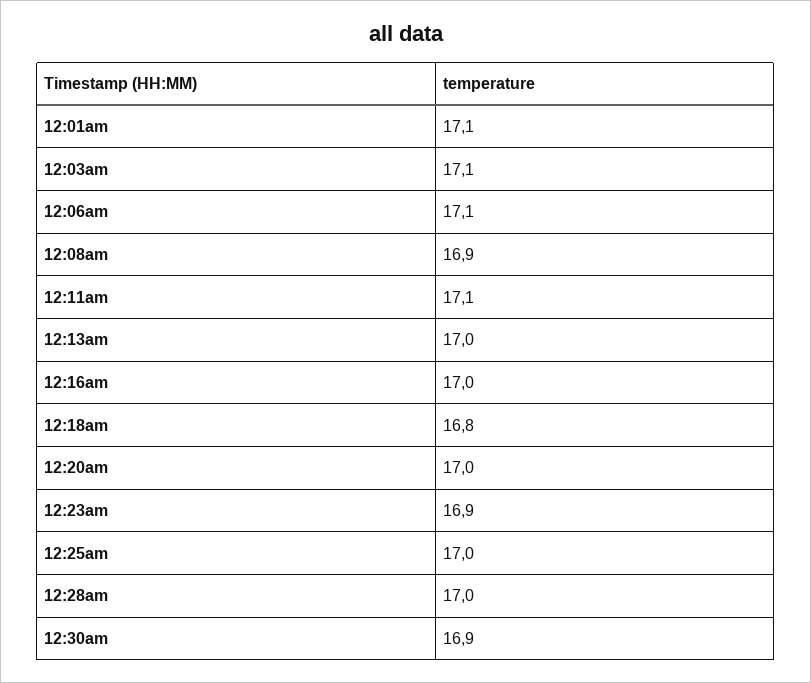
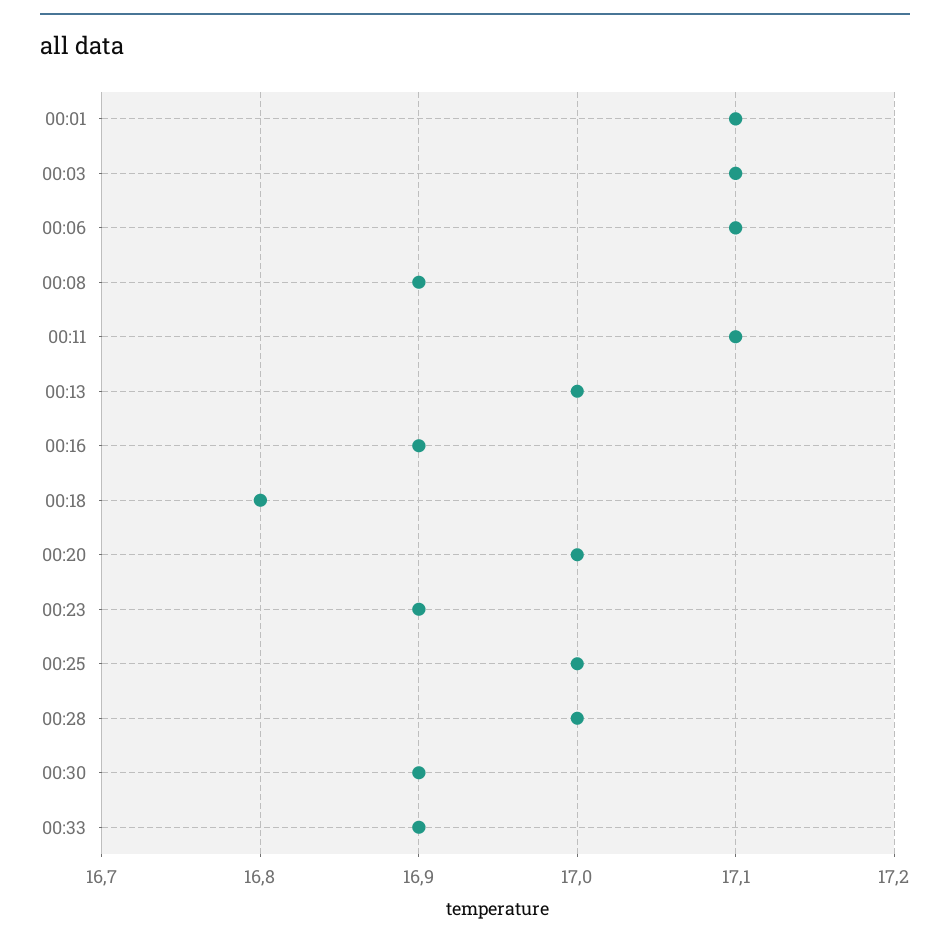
12:16am: 17 -> 16.9
00:33: none -> 16.9

